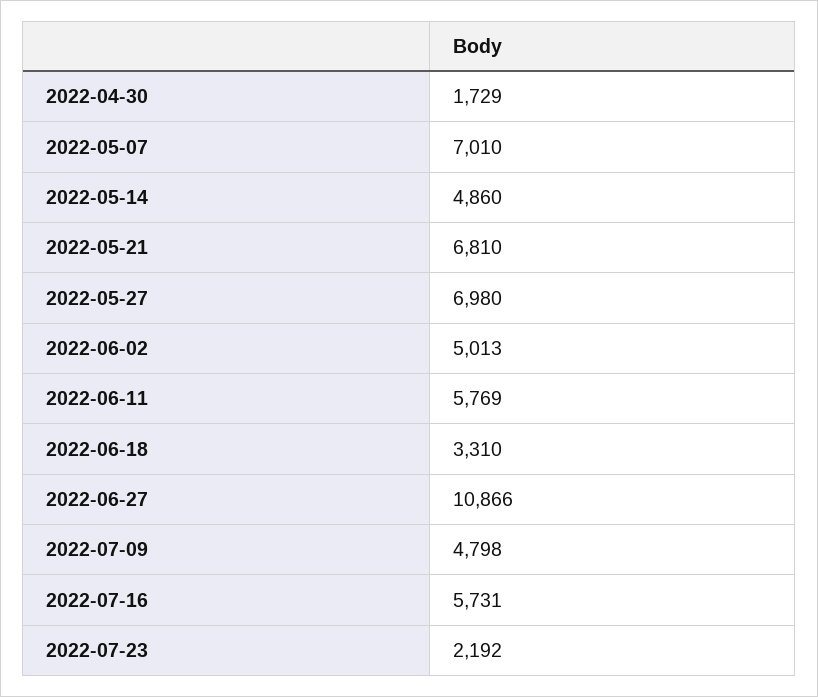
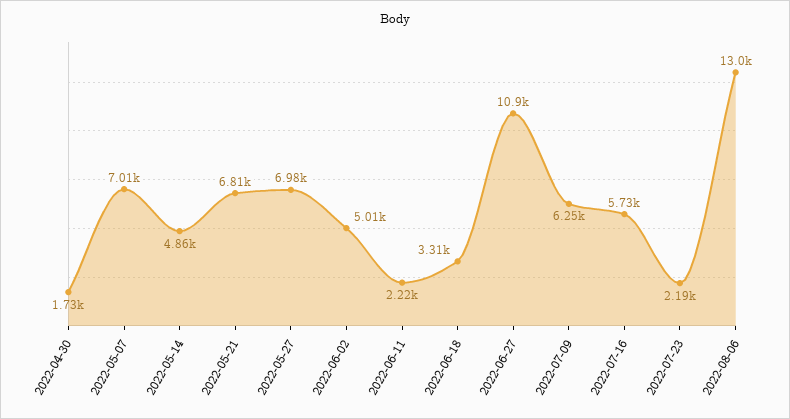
2022-06-11: 5769 -> 2220
2022-07-09: 4798 -> 6250
2022-08-06: none -> 13000

